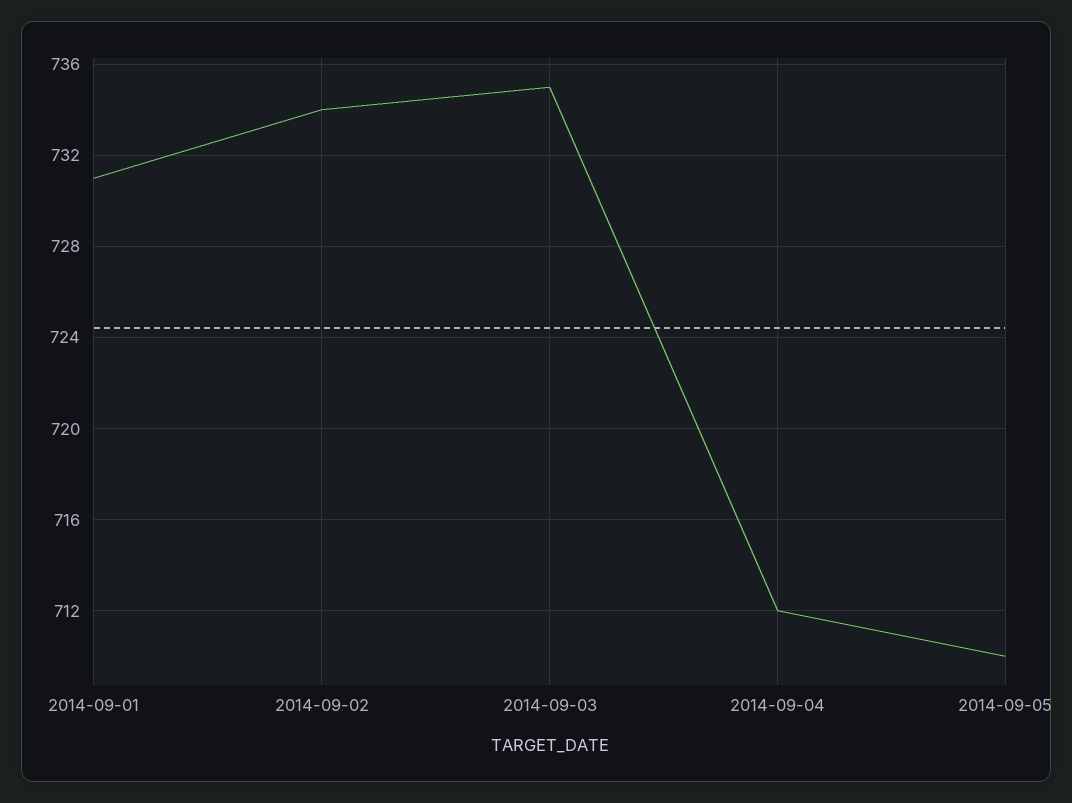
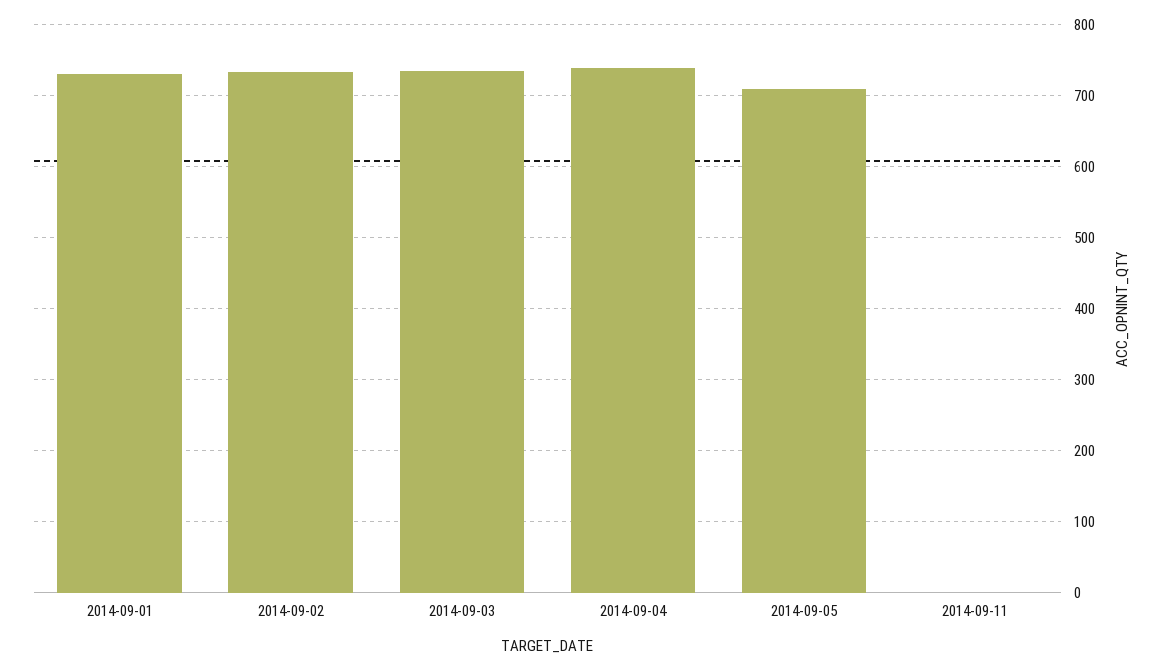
2014-09-04: 712 -> 740
2014-09-11: none -> 0

